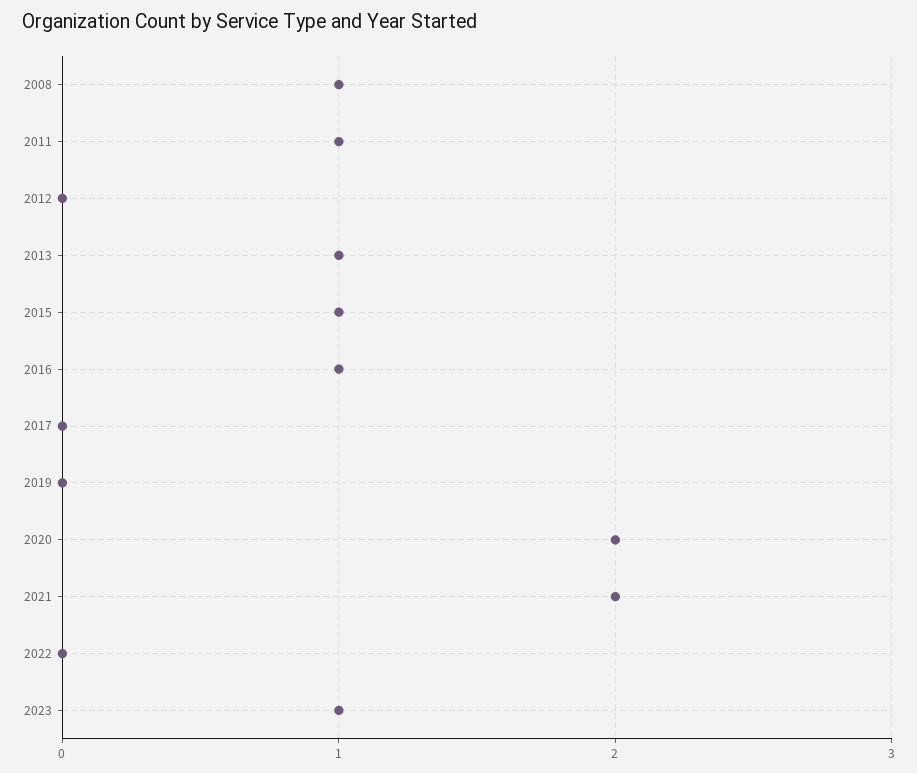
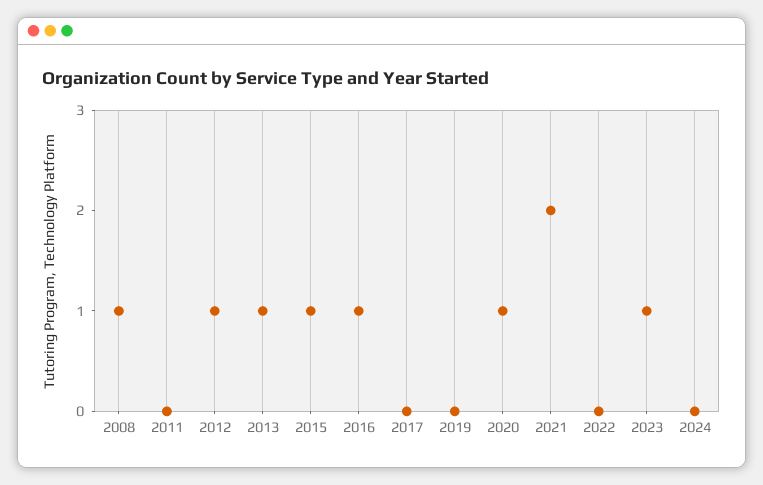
2011: 1 -> 0
2012: 0 -> 1
2020: 2 -> 1
2024: none -> 0

